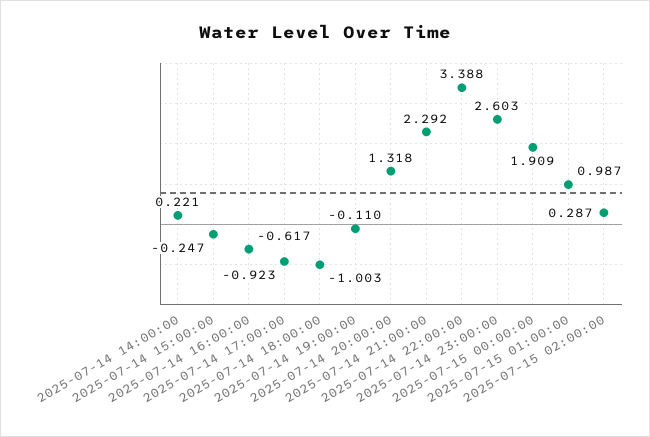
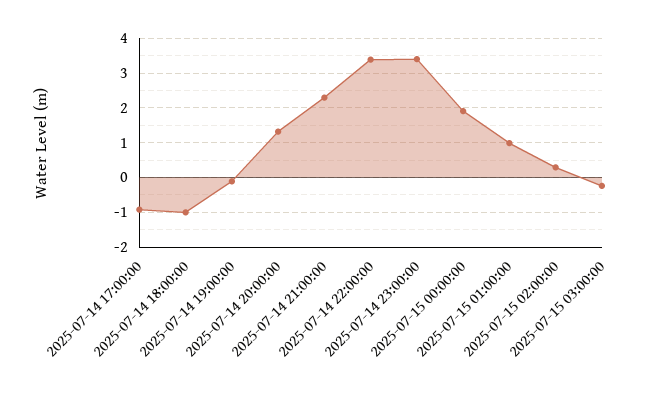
2025-07-14 14:00:00: 0.221 -> none
2025-07-14 15:00:00: -0.247 -> none
2025-07-14 16:00:00: -0.617 -> none
2025-07-14 23:00:00: 2.603 -> 3.4
2025-07-15 03:00:00: none -> -0.2

